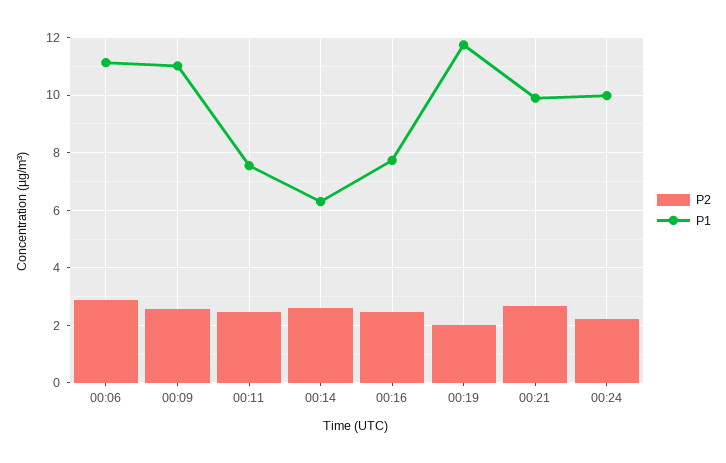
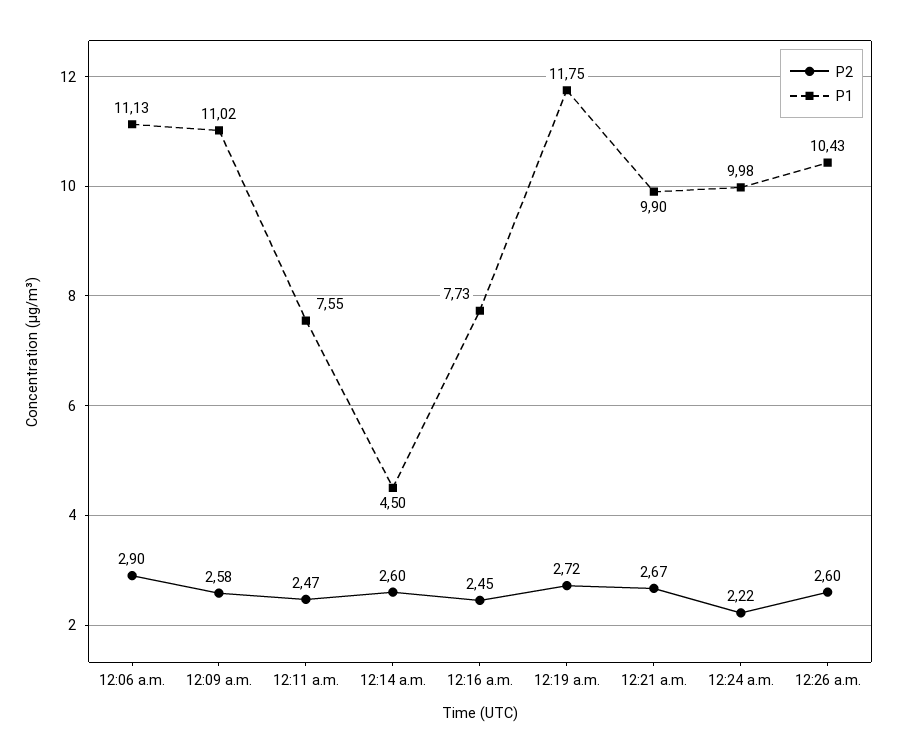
P1, 00:14: 6.25 -> 4.5
P2, 00:19: 2 -> 2.72
P2, 12:26 a.m.: none -> 2.6
P1, 12:26 a.m.: none -> 10.43

